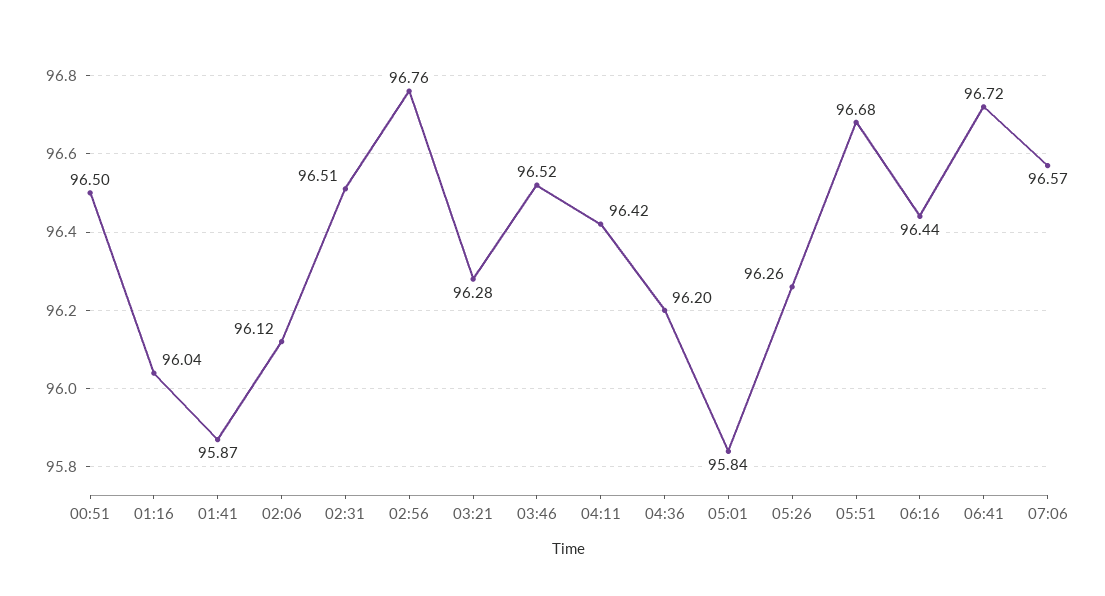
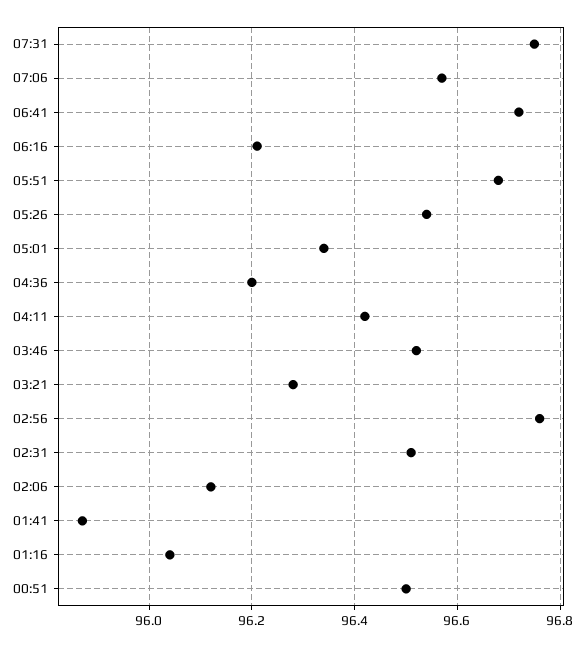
05:01: 95.84 -> 96.35
05:26: 96.26 -> 96.55
06:16: 96.44 -> 96.2
07:31: none -> 96.75

